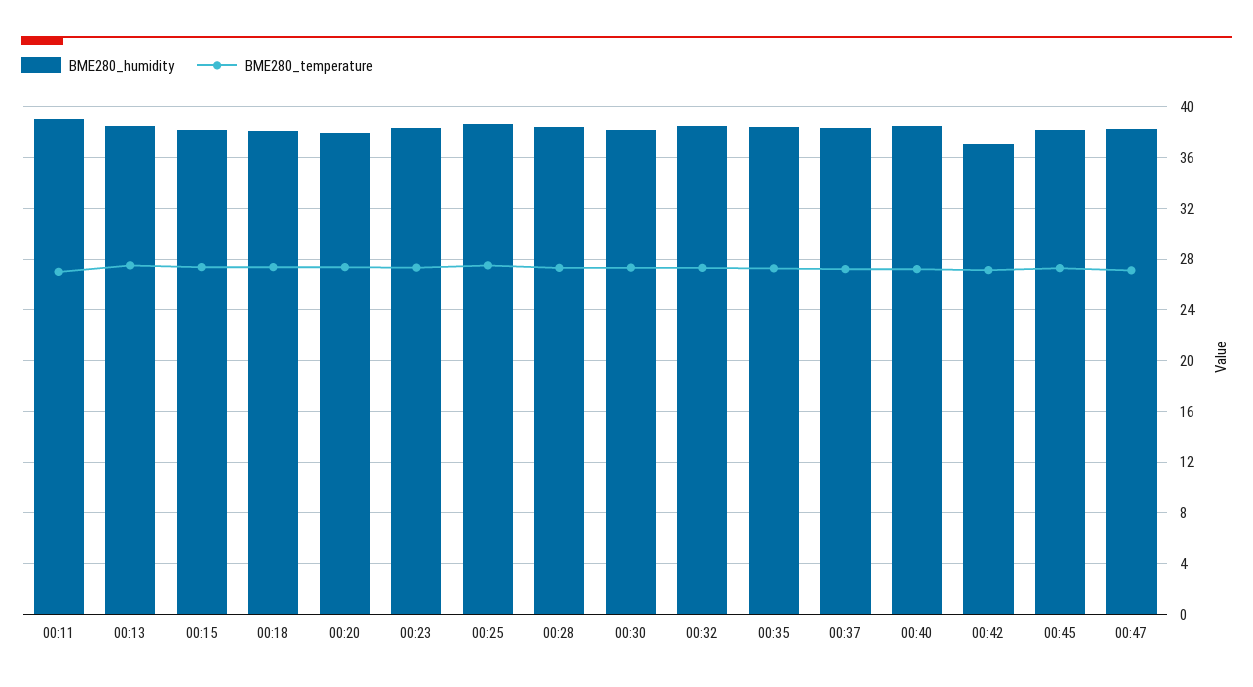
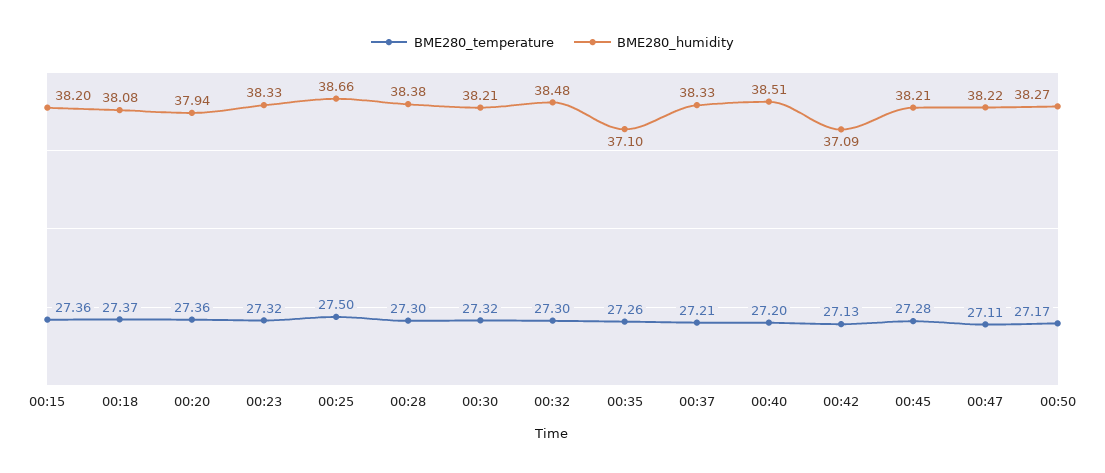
BME280_humidity, 00:11: 39 -> none
BME280_temperature, 00:11: 27 -> none
BME280_humidity, 00:13: 38.5 -> none
BME280_temperature, 00:13: 27.5 -> none
BME280_humidity, 00:35: 38.5 -> 37.1
BME280_temperature, 00:50: none -> 27.17
BME280_humidity, 00:50: none -> 38.27

